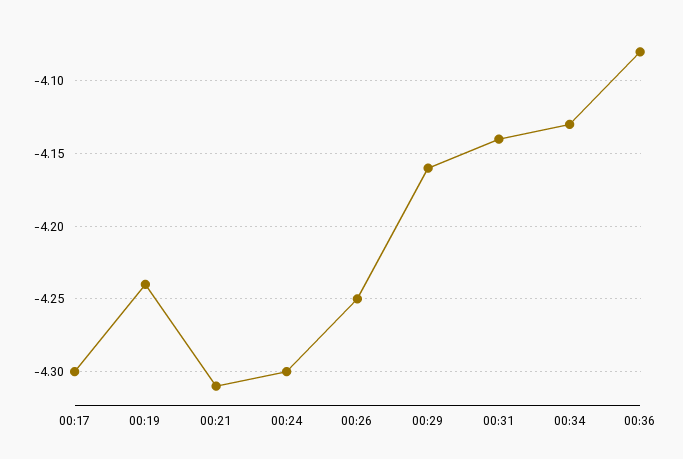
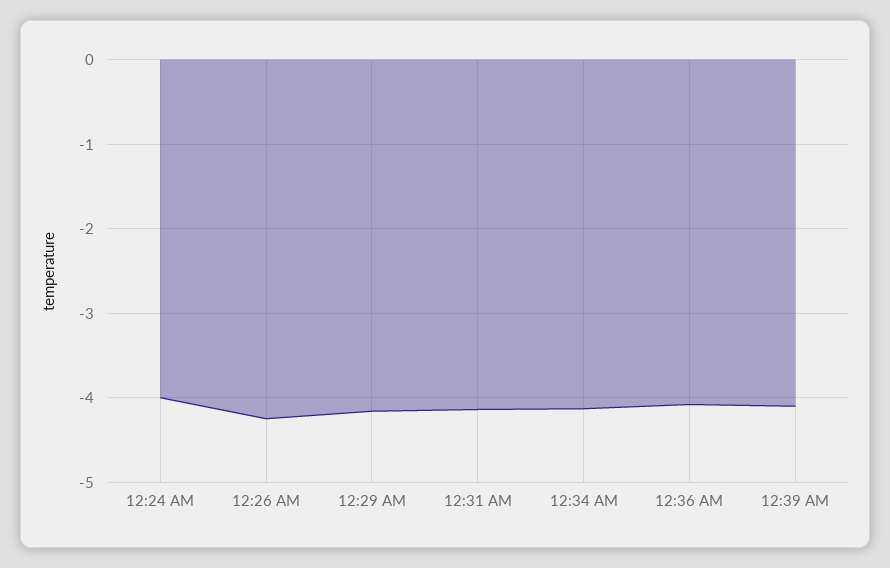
00:17: -4.3 -> none
00:19: -4.24 -> none
00:21: -4.31 -> none
00:24: -4.3 -> -4
12:39 AM: none -> -4.1

